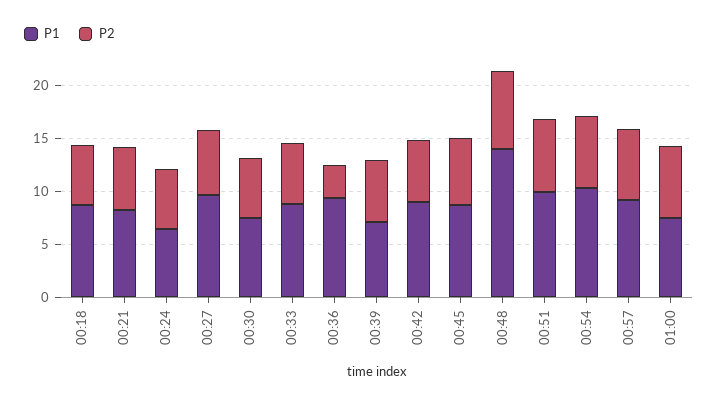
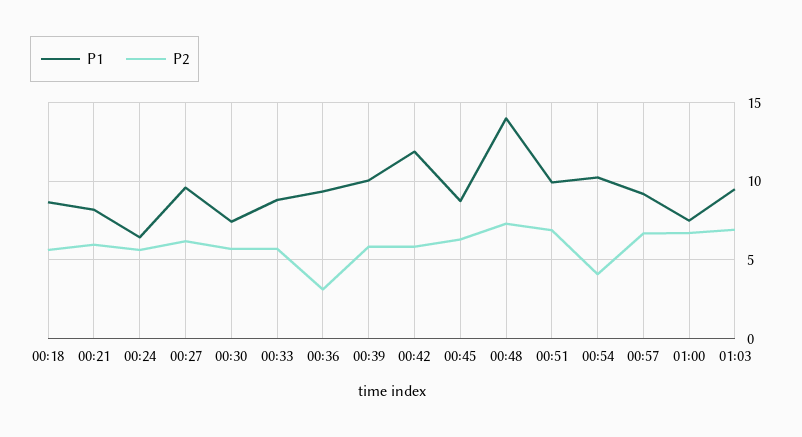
P1, 00:39: 7 -> 10
P1, 00:42: 9 -> 12
P2, 00:54: 7 -> 4
P1, 01:03: none -> 9.5
P2, 01:03: none -> 7

